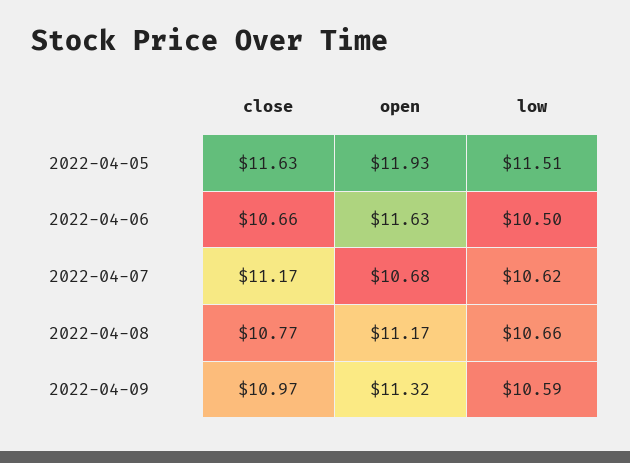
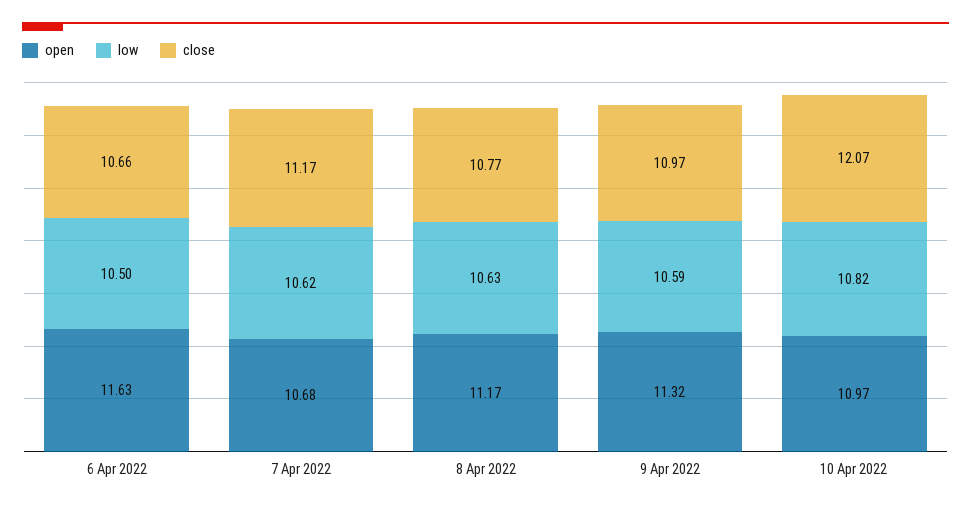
close, 2022-04-05: 11.63 -> none
open, 2022-04-05: 11.93 -> none
low, 2022-04-05: 11.51 -> none
low, 2022-04-08: 10.66 -> 10.63
open, 10 Apr 2022: none -> 10.97
low, 10 Apr 2022: none -> 10.82
close, 10 Apr 2022: none -> 12.07

